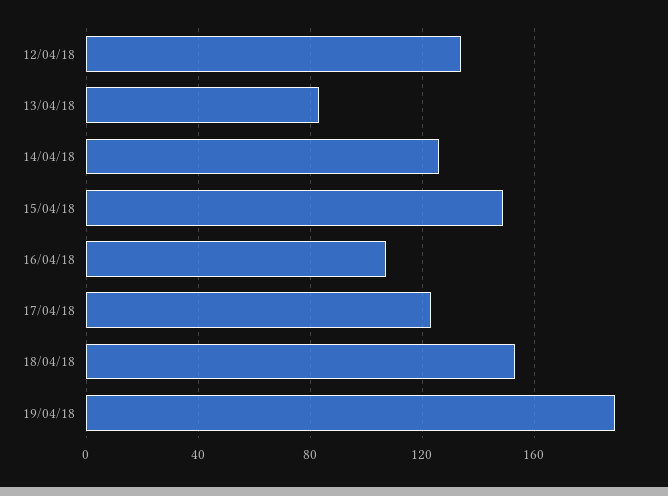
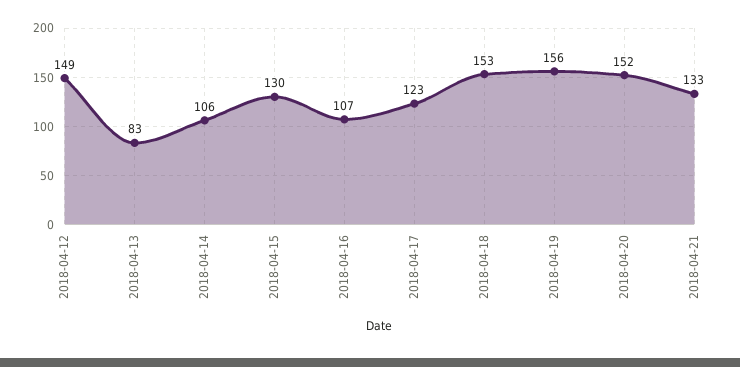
12/04/18: 135 -> 149
14/04/18: 125 -> 106
15/04/18: 150 -> 130
19/04/18: 190 -> 156
2018-04-20: none -> 152
2018-04-21: none -> 133

